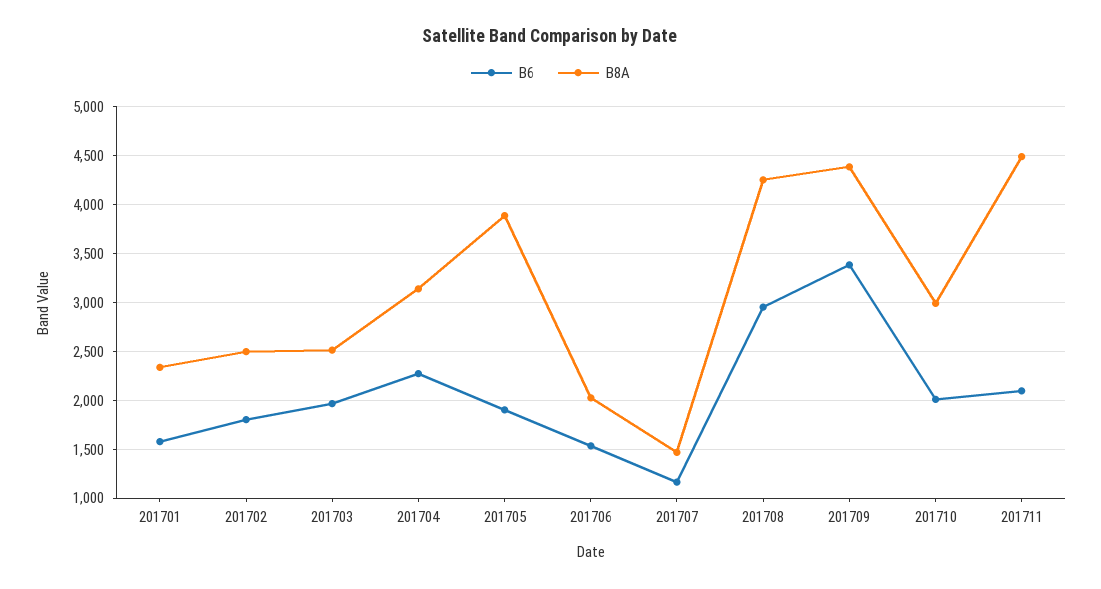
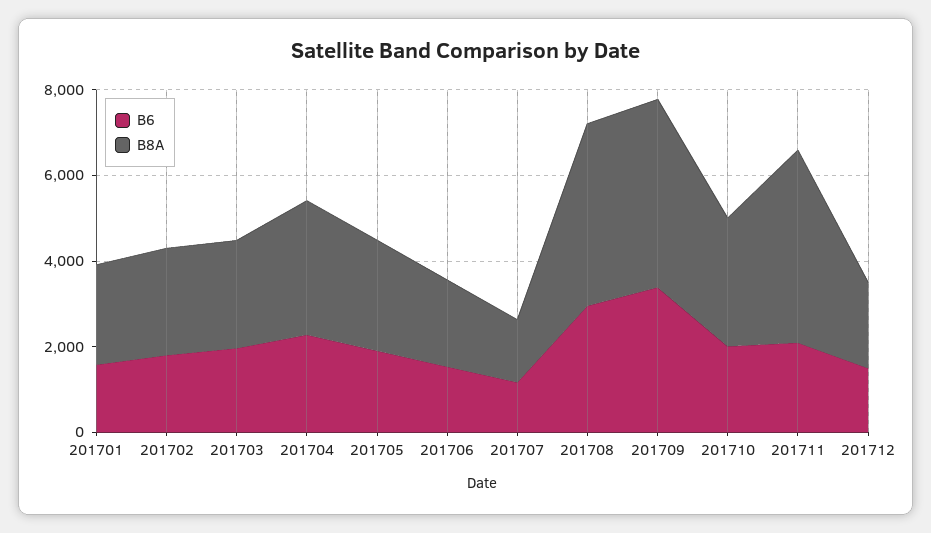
B8A, 201705: 3900 -> 2500
B6, 201712: none -> 1500
B8A, 201712: none -> 2000

